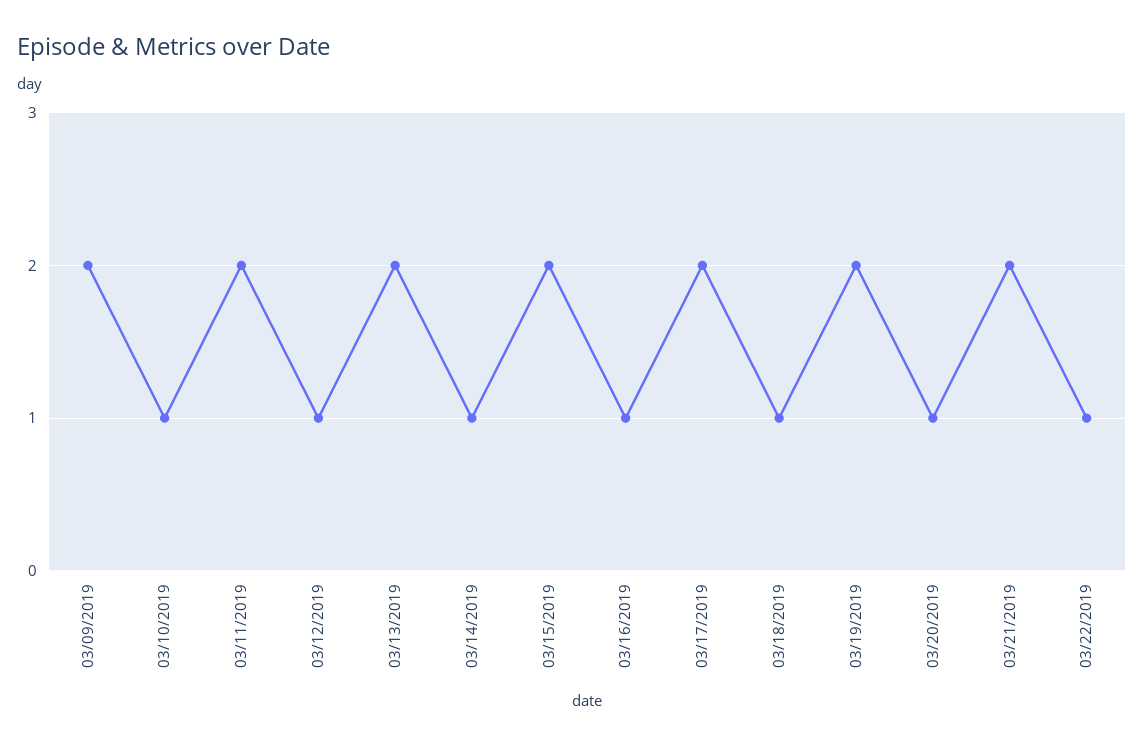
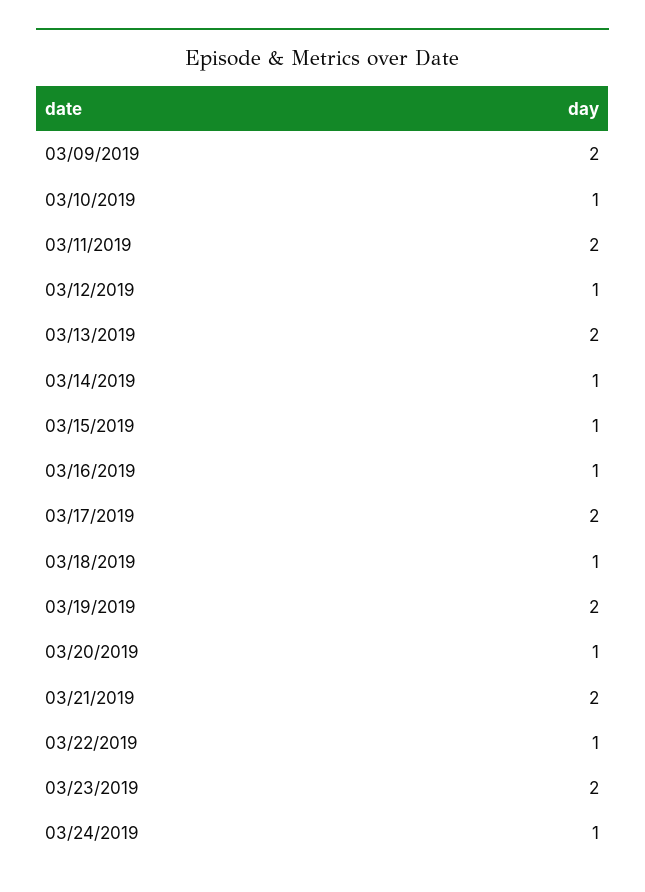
03/15/2019: 2 -> 1
03/23/2019: none -> 2
03/24/2019: none -> 1

